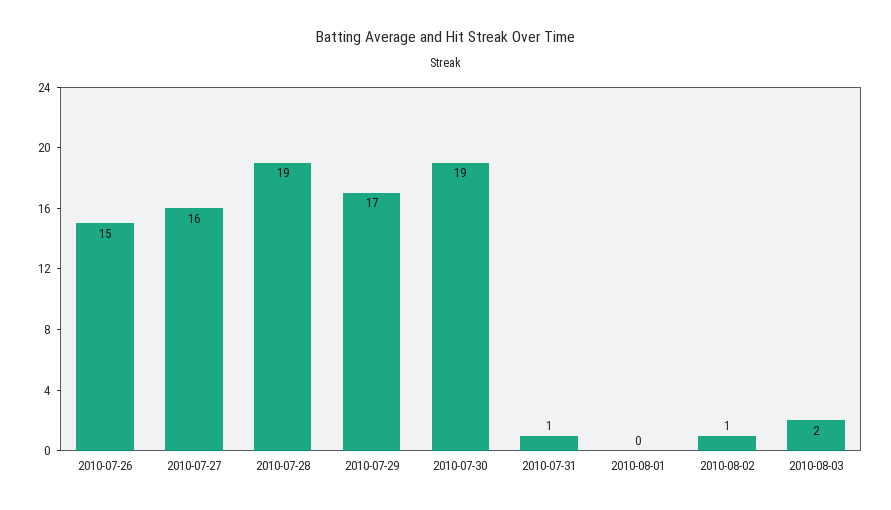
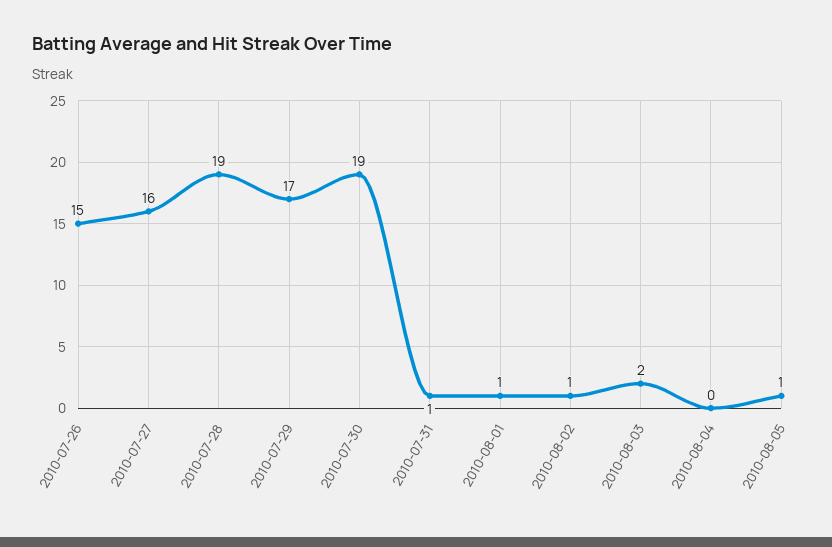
2010-08-01: 0 -> 1
2010-08-04: none -> 0
2010-08-05: none -> 1

